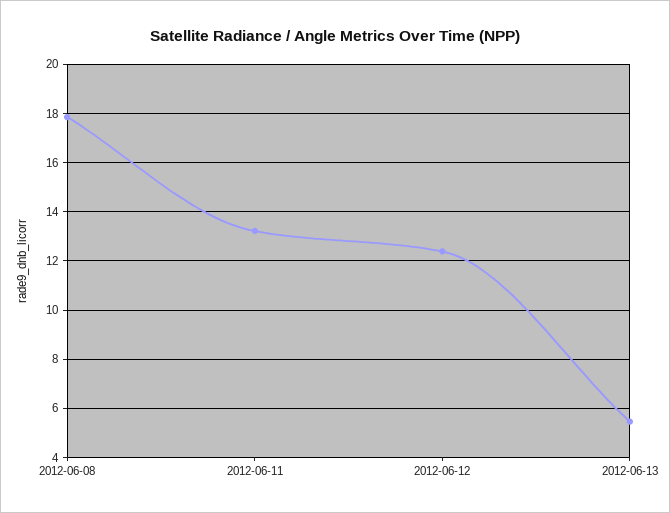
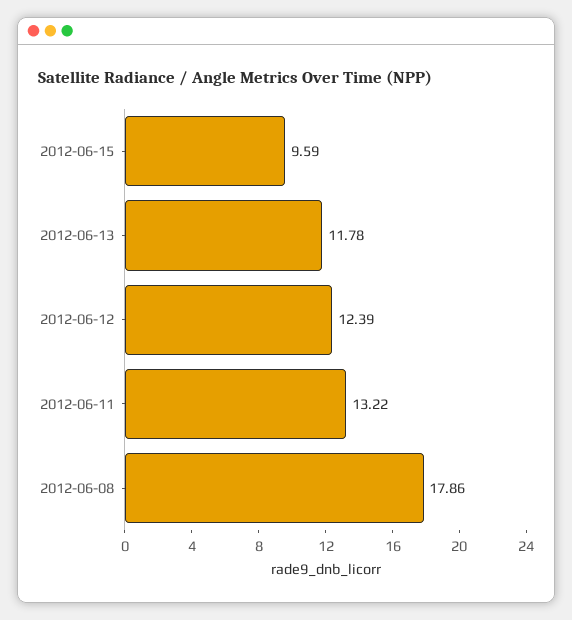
2012-06-13: 5.5 -> 11.78
2012-06-15: none -> 9.59

